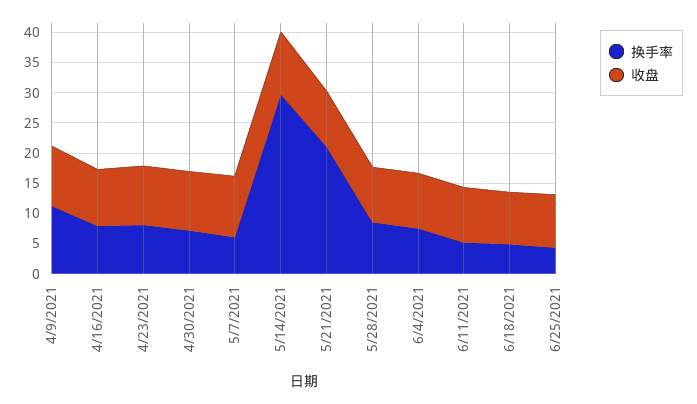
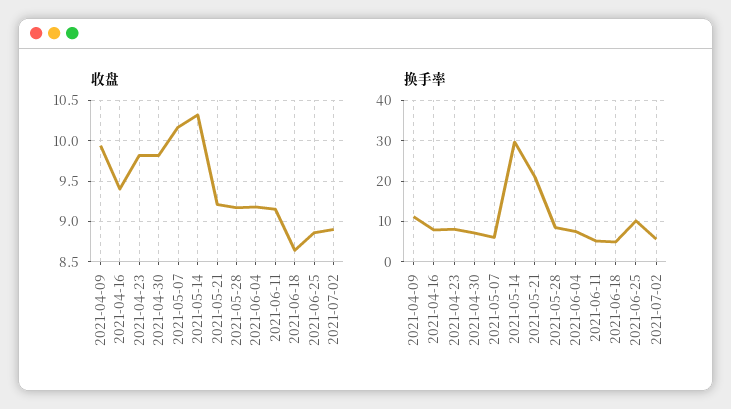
换手率, 6/25/2021: 5 -> 10
收盘, 2021-07-02: none -> 8.9
换手率, 2021-07-02: none -> 6

